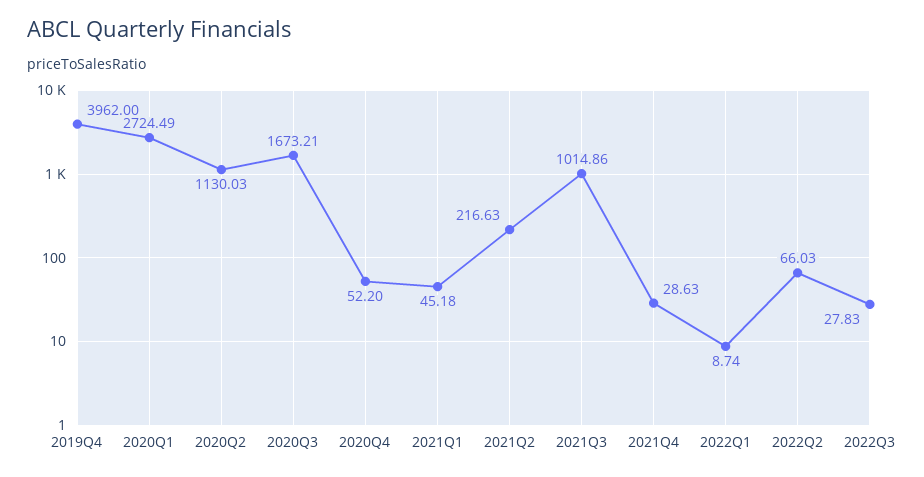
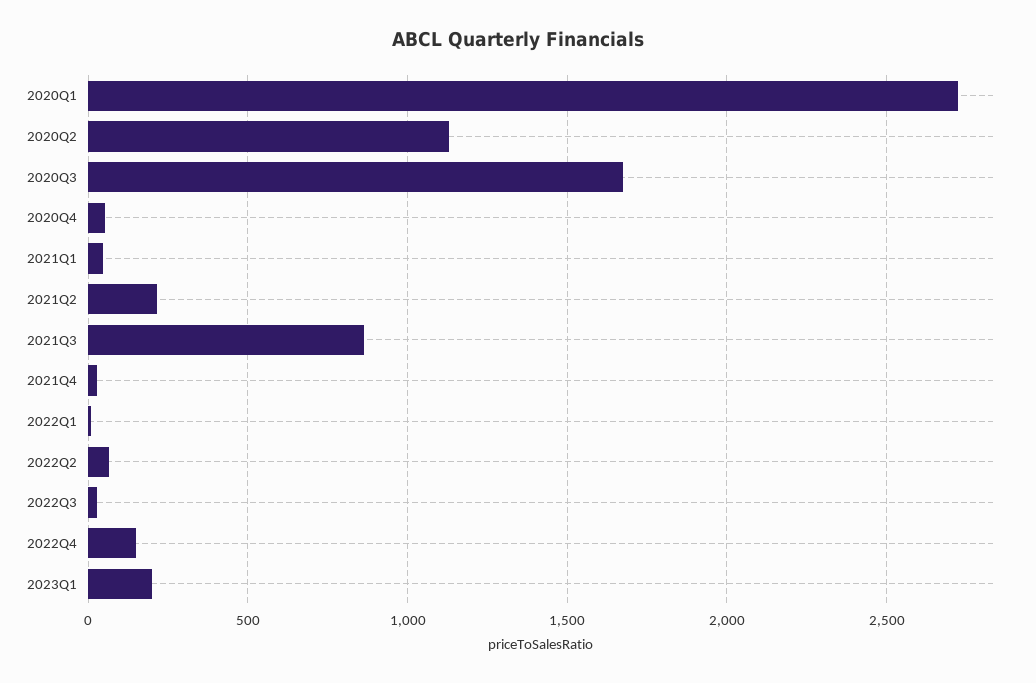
2019Q4: 3962 -> none
2021Q3: 1014.86 -> 850
2022Q4: none -> 150
2023Q1: none -> 200

